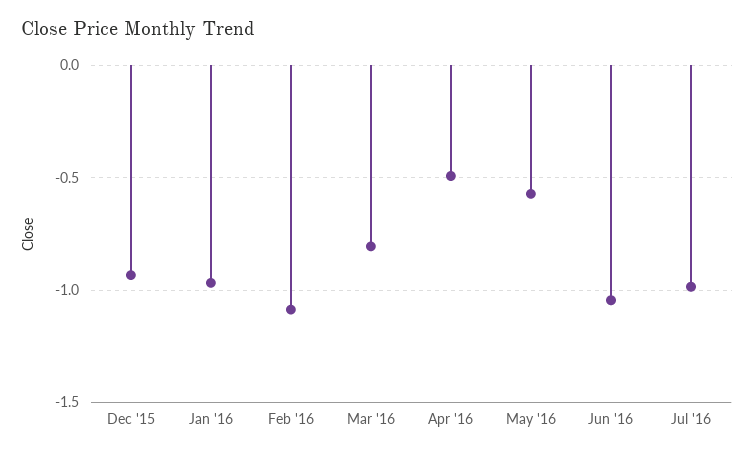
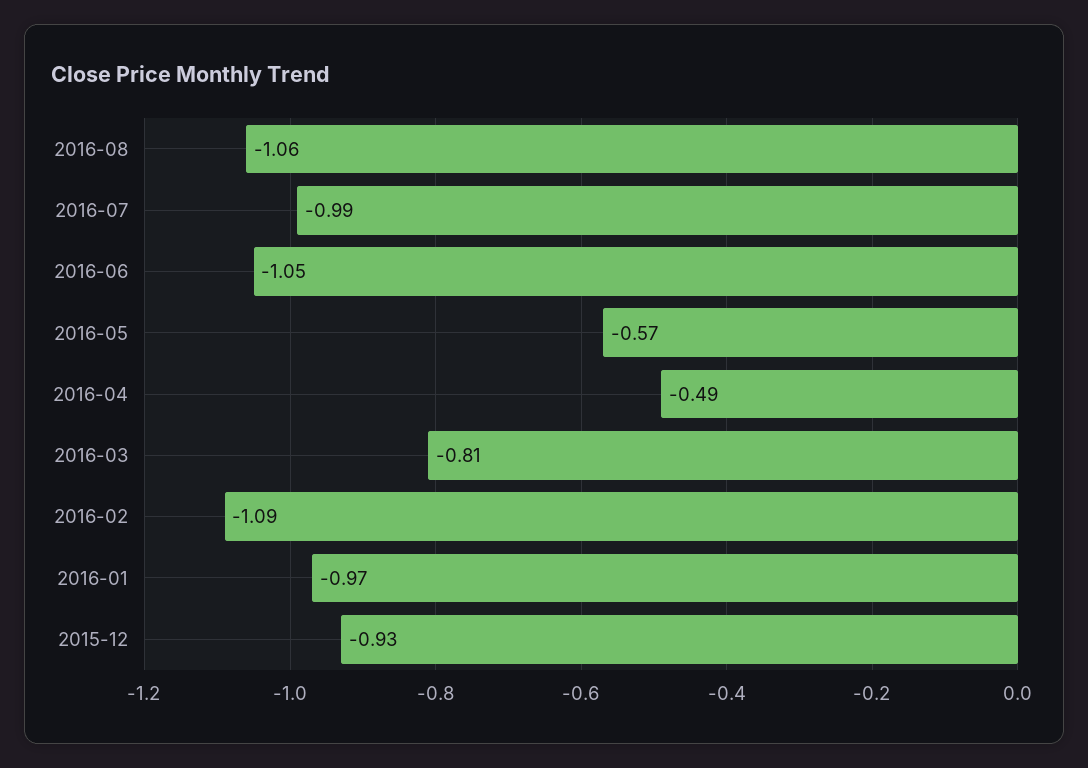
2016-08: none -> -1.06

